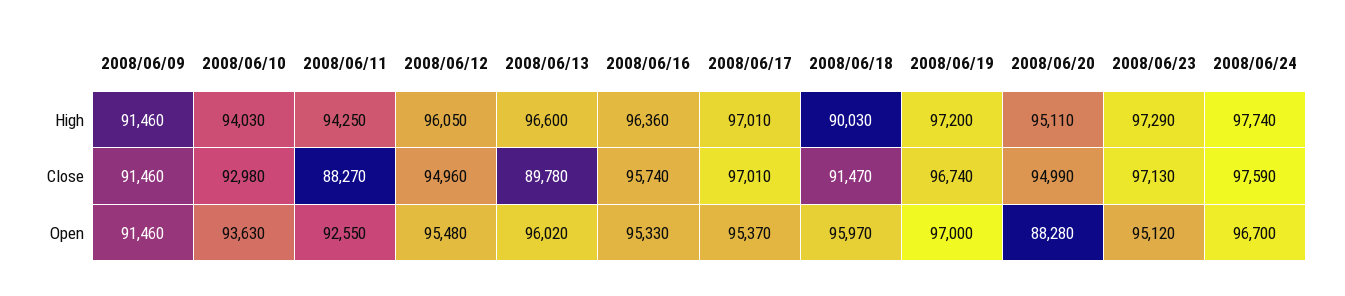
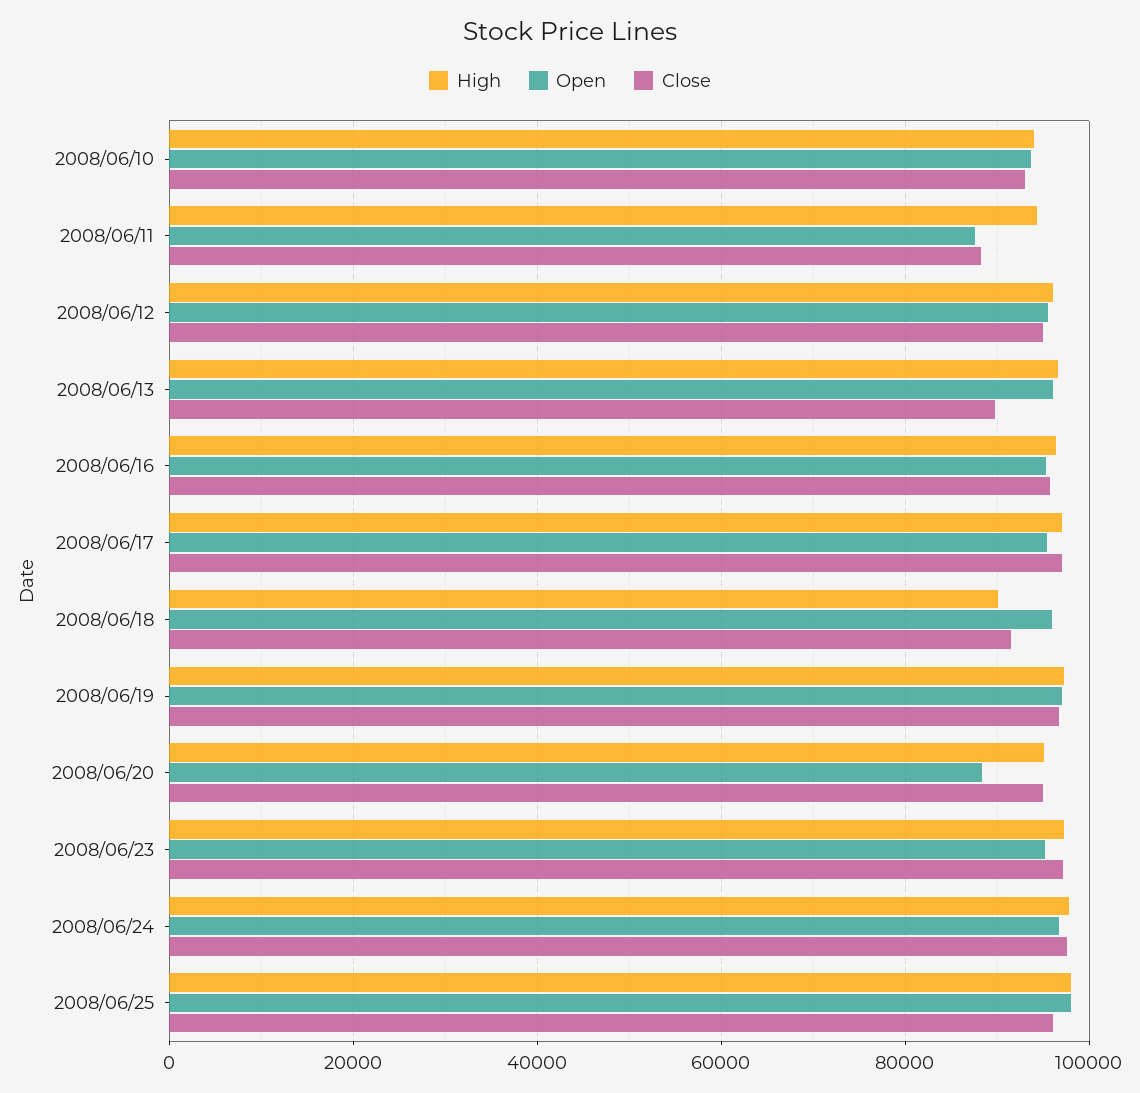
High, 2008/06/09: 91460 -> none
Close, 2008/06/09: 91460 -> none
Open, 2008/06/09: 91460 -> none
Open, 2008/06/11: 92550 -> 88000
High, 2008/06/25: none -> 98000
Open, 2008/06/25: none -> 98000
Close, 2008/06/25: none -> 96000

